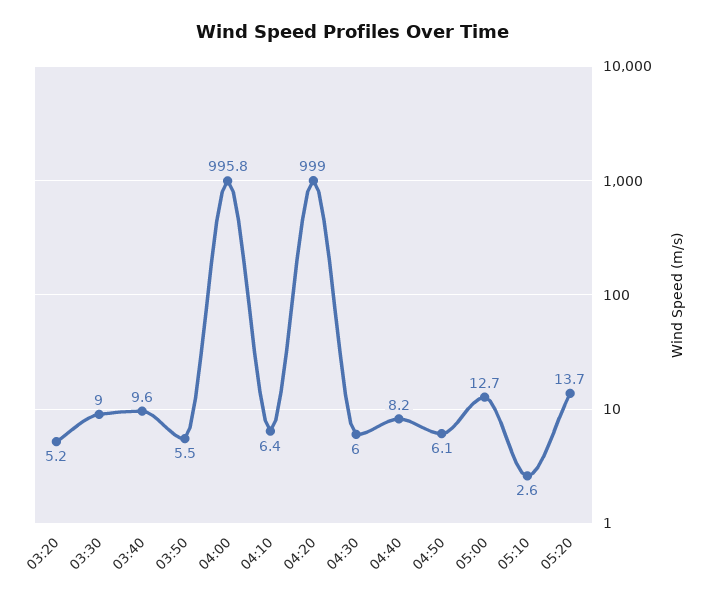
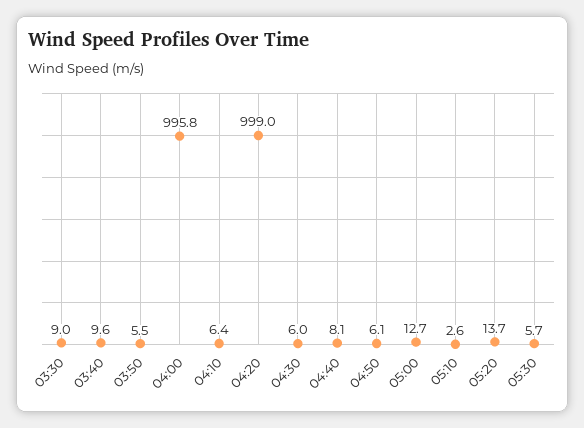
03:20: 5.2 -> none
04:40: 8.2 -> 8.1
05:30: none -> 5.7

